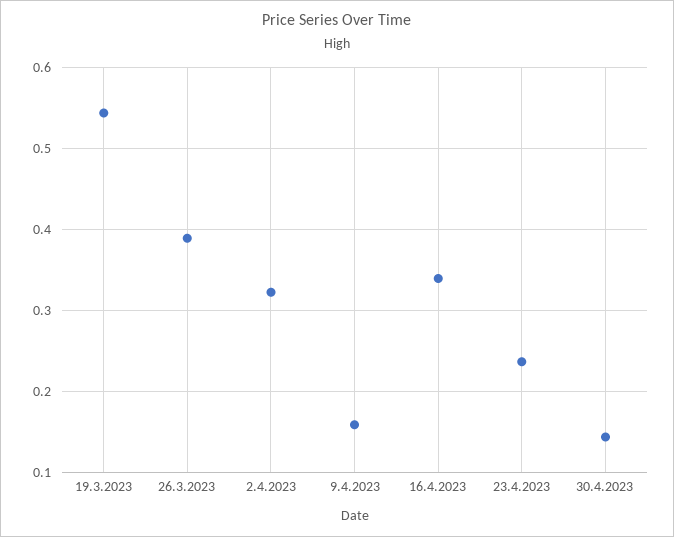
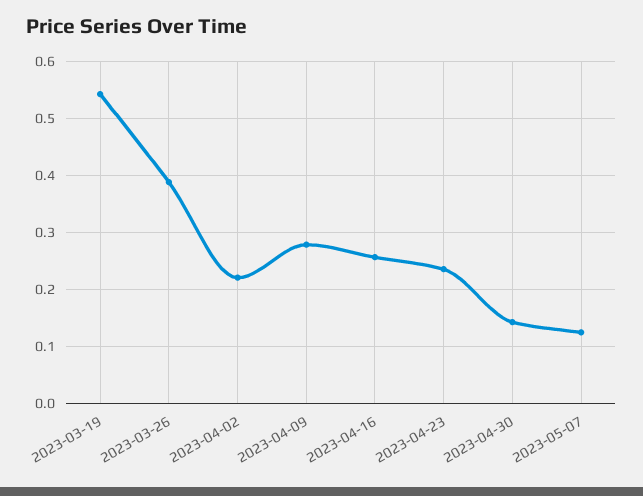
2.4.2023: 0.32 -> 0.22
9.4.2023: 0.16 -> 0.28
16.4.2023: 0.34 -> 0.26
2023-05-07: none -> 0.12

